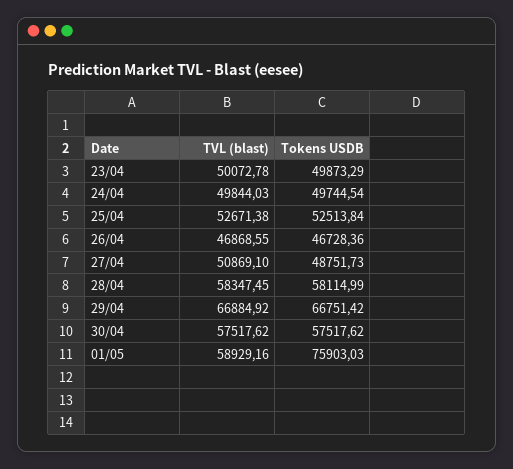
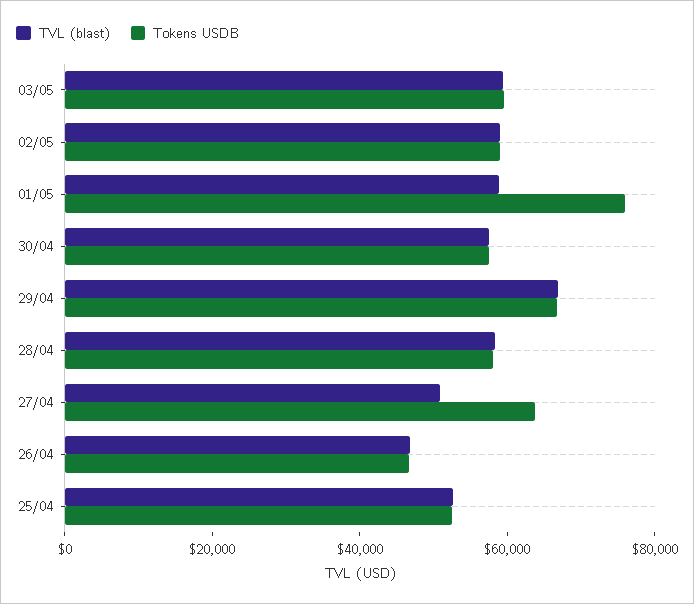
TVL (blast), 23/04: 50072.78 -> none
Tokens USDB, 23/04: 49873.29 -> none
TVL (blast), 24/04: 49844.03 -> none
Tokens USDB, 24/04: 49744.54 -> none
Tokens USDB, 27/04: 48751.73 -> 65000
TVL (blast), 03/05: none -> 60000
Tokens USDB, 03/05: none -> 60000
TVL (blast), 02/05: none -> 60000
Tokens USDB, 02/05: none -> 60000

